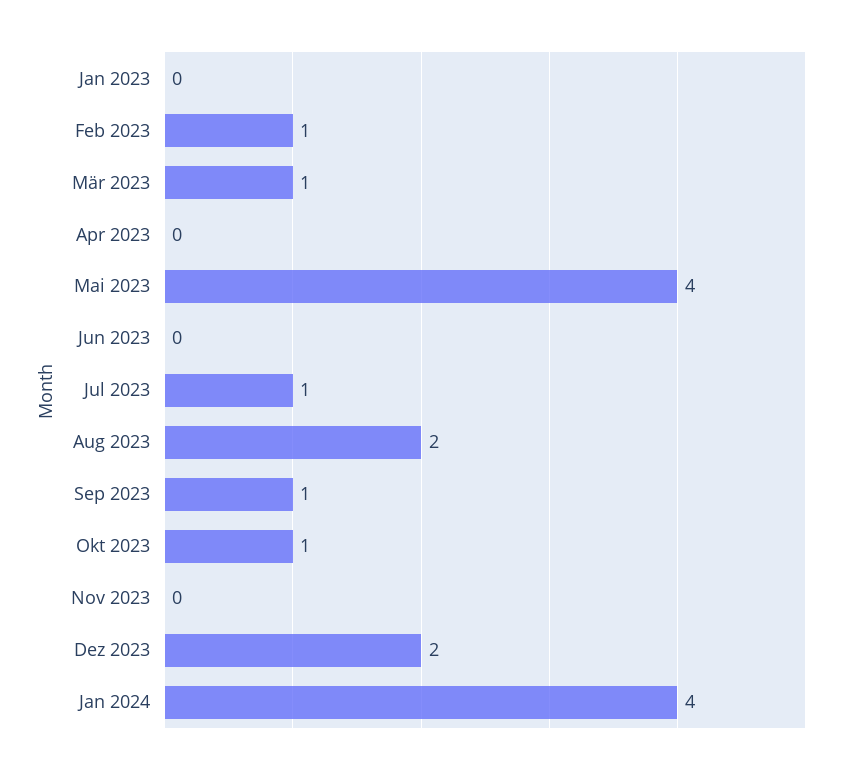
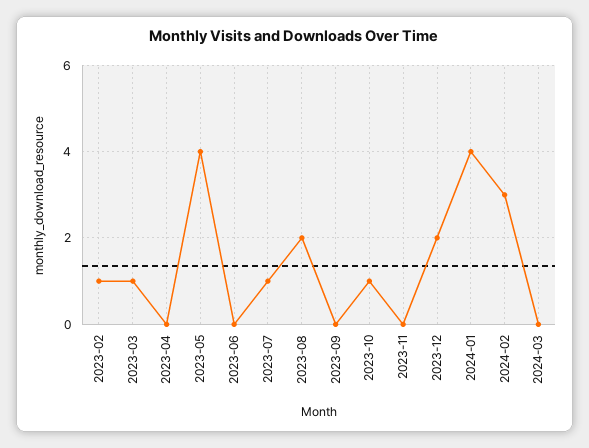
Jan 2023: 0 -> none
Sep 2023: 1 -> 0
2024-02: none -> 3
2024-03: none -> 0

